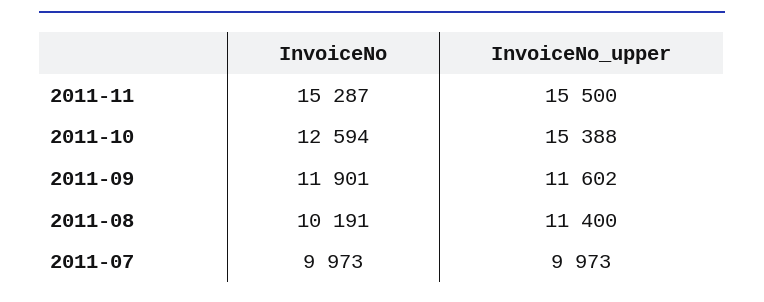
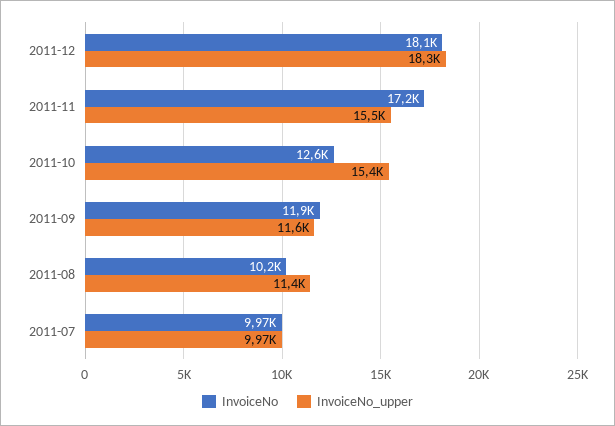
InvoiceNo, 2011-11: 15287 -> 17200
InvoiceNo, 2011-12: none -> 18100
InvoiceNo_upper, 2011-12: none -> 18300

